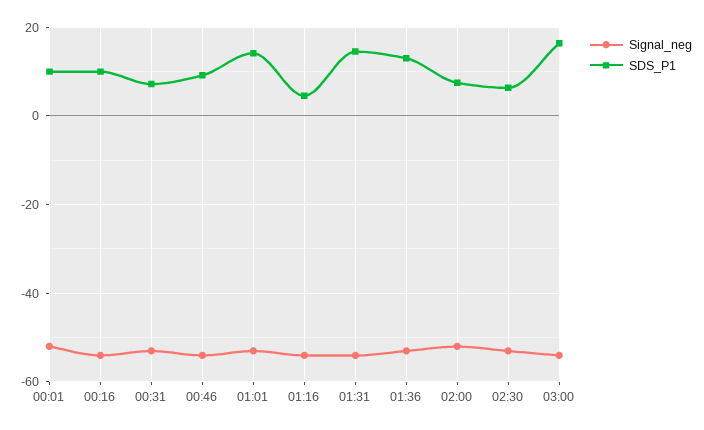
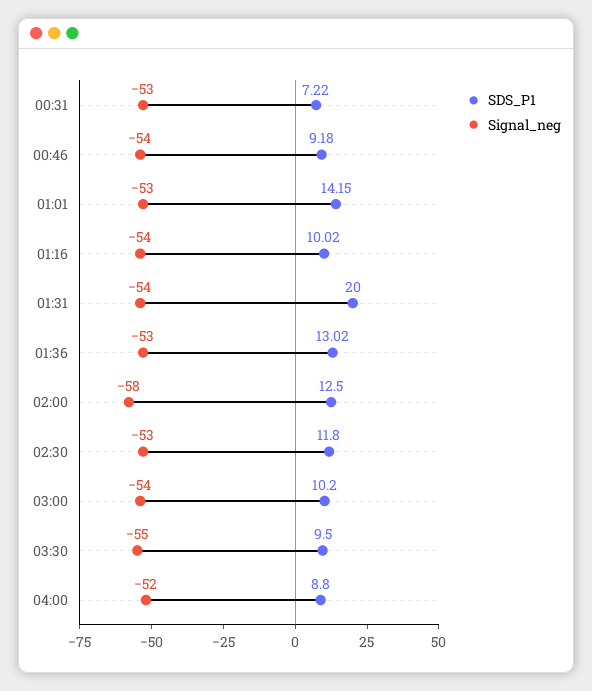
Signal_neg, 00:01: -52 -> none
SDS_P1, 00:01: 10 -> none
Signal_neg, 00:16: -54 -> none
SDS_P1, 00:16: 10 -> none
SDS_P1, 01:16: 4 -> 10.02
SDS_P1, 01:31: 14 -> 20
Signal_neg, 02:00: -52 -> -58
SDS_P1, 02:00: 8 -> 12.5
SDS_P1, 02:30: 6 -> 11.8
SDS_P1, 03:00: 16 -> 10.2
SDS_P1, 03:30: none -> 9.5
Signal_neg, 03:30: none -> -55
SDS_P1, 04:00: none -> 8.8
Signal_neg, 04:00: none -> -52

